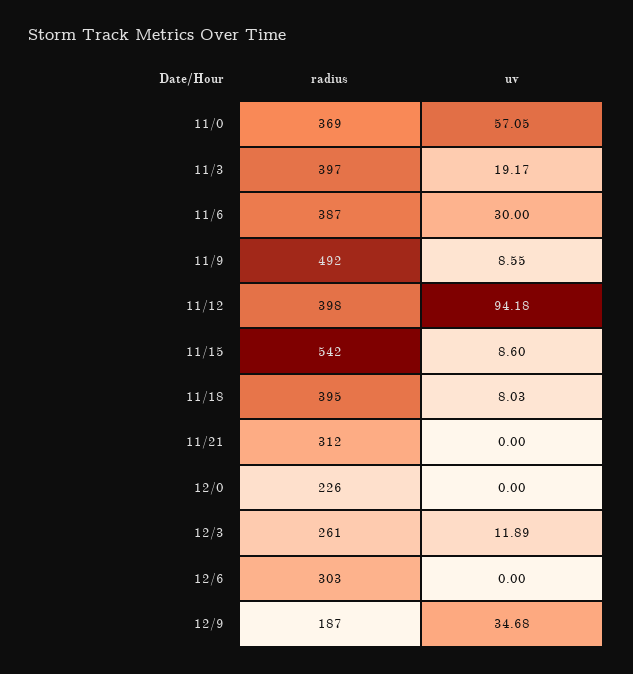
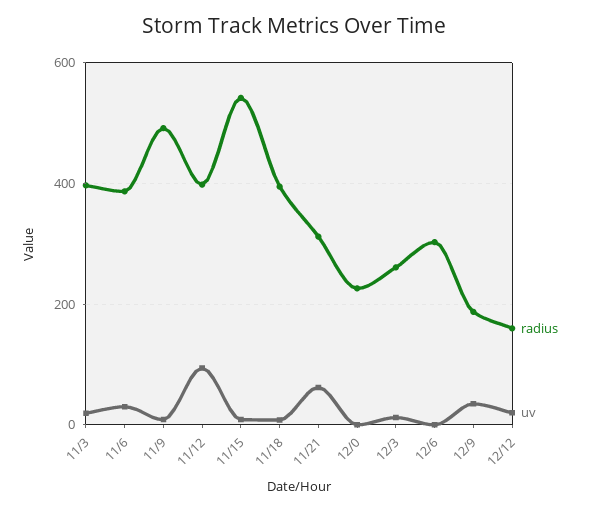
radius, 11/0: 369 -> none
uv, 11/0: 57.05 -> none
uv, 11/21: 0 -> 60
radius, 12/12: none -> 160
uv, 12/12: none -> 20

